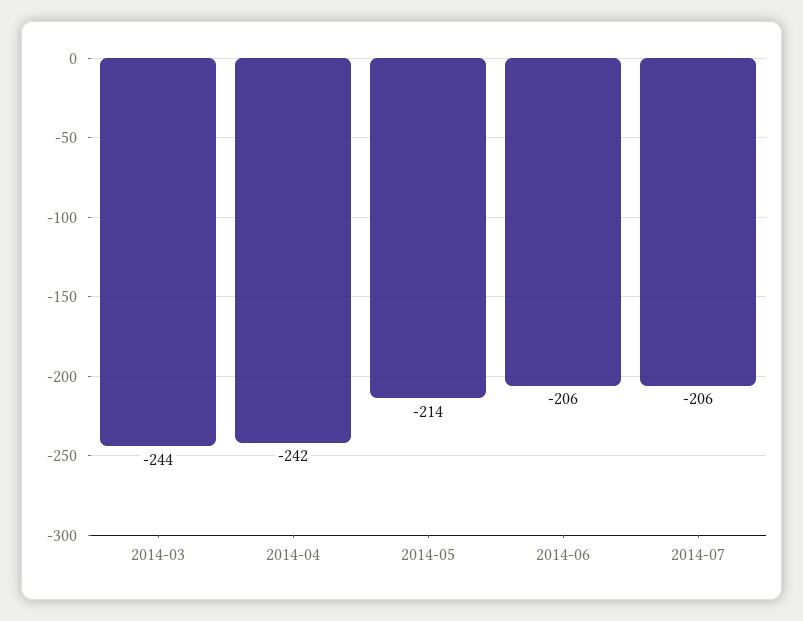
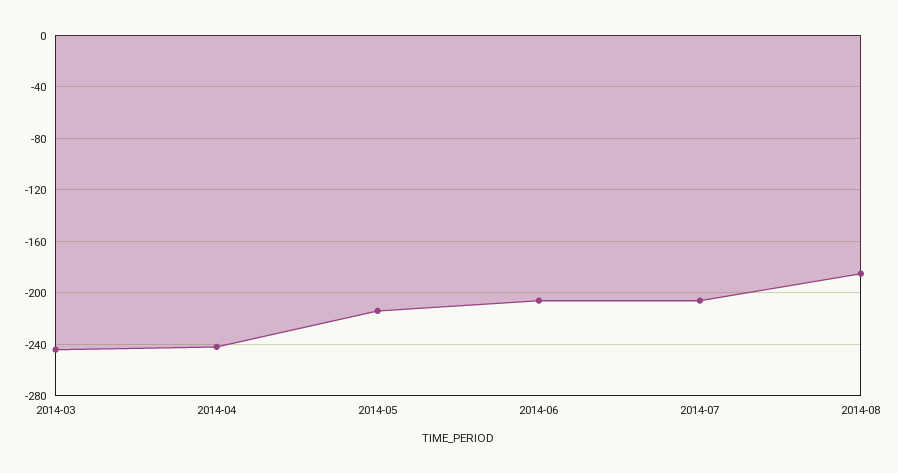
2014-08: none -> -185

